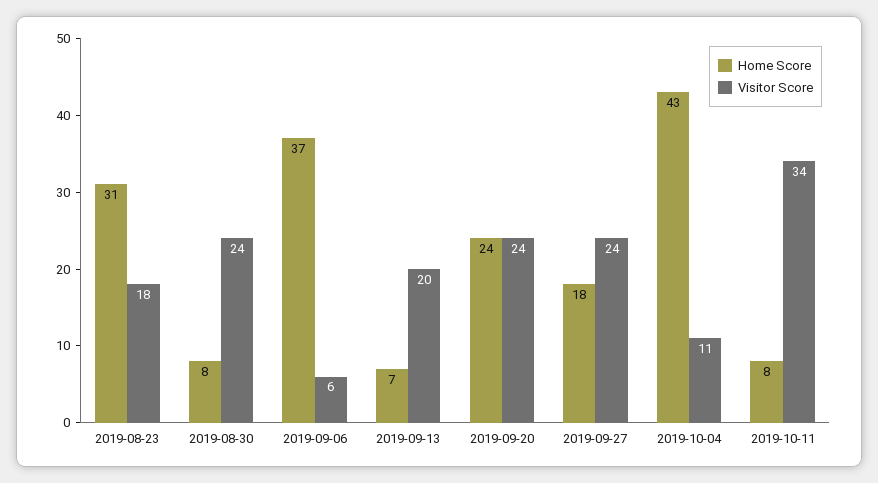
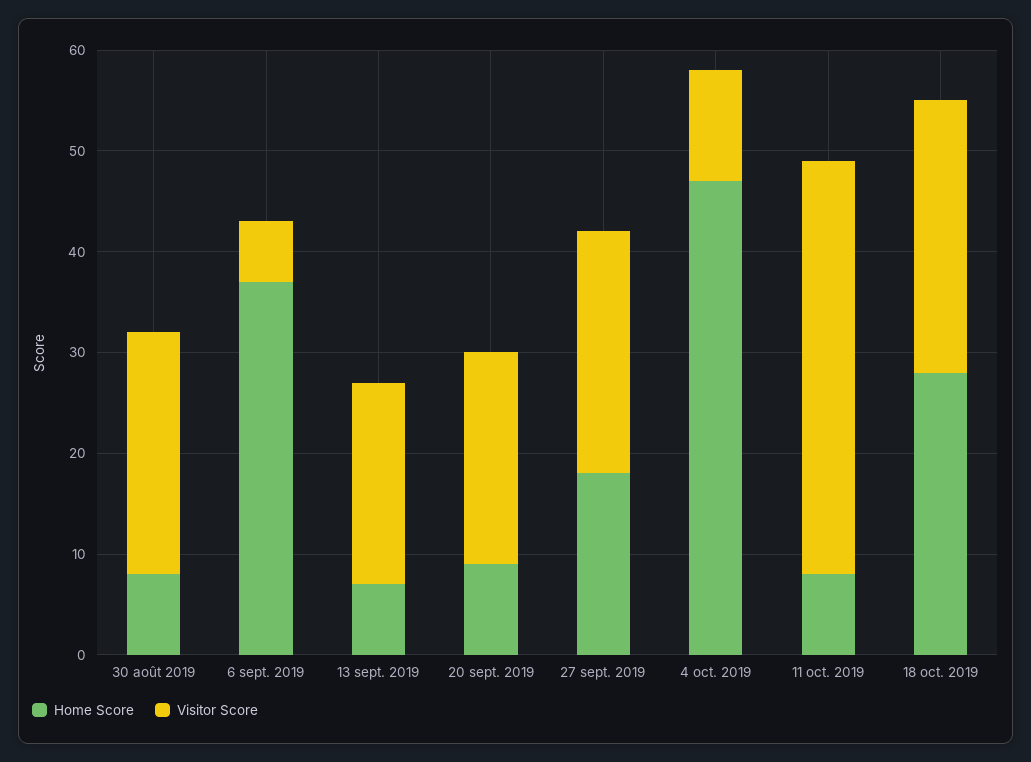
Home Score, 2019-08-23: 31 -> none
Visitor Score, 2019-08-23: 18 -> none
Home Score, 2019-09-20: 24 -> 9
Visitor Score, 2019-09-20: 24 -> 21
Home Score, 2019-10-04: 43 -> 47
Visitor Score, 2019-10-11: 34 -> 41
Home Score, 18 oct. 2019: none -> 28
Visitor Score, 18 oct. 2019: none -> 27

